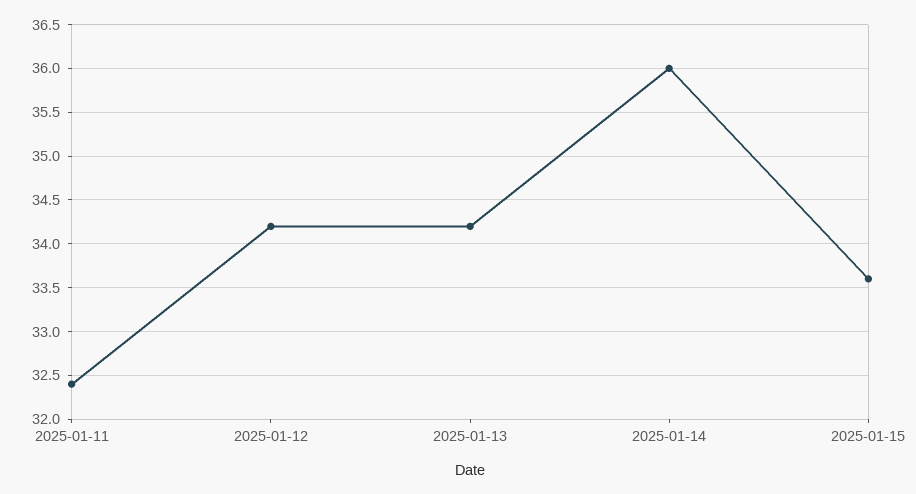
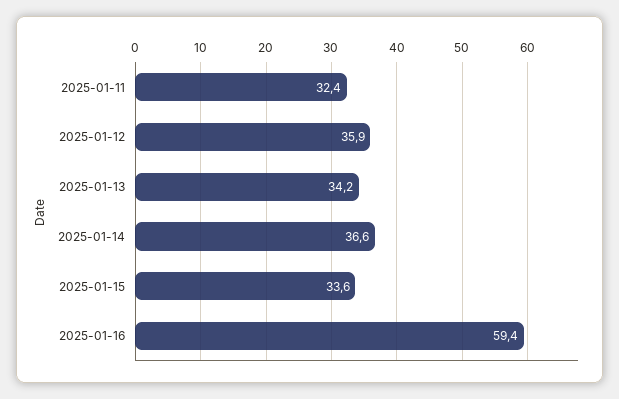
2025-01-12: 34.2 -> 35.9
2025-01-14: 36 -> 36.6
2025-01-16: none -> 59.4

